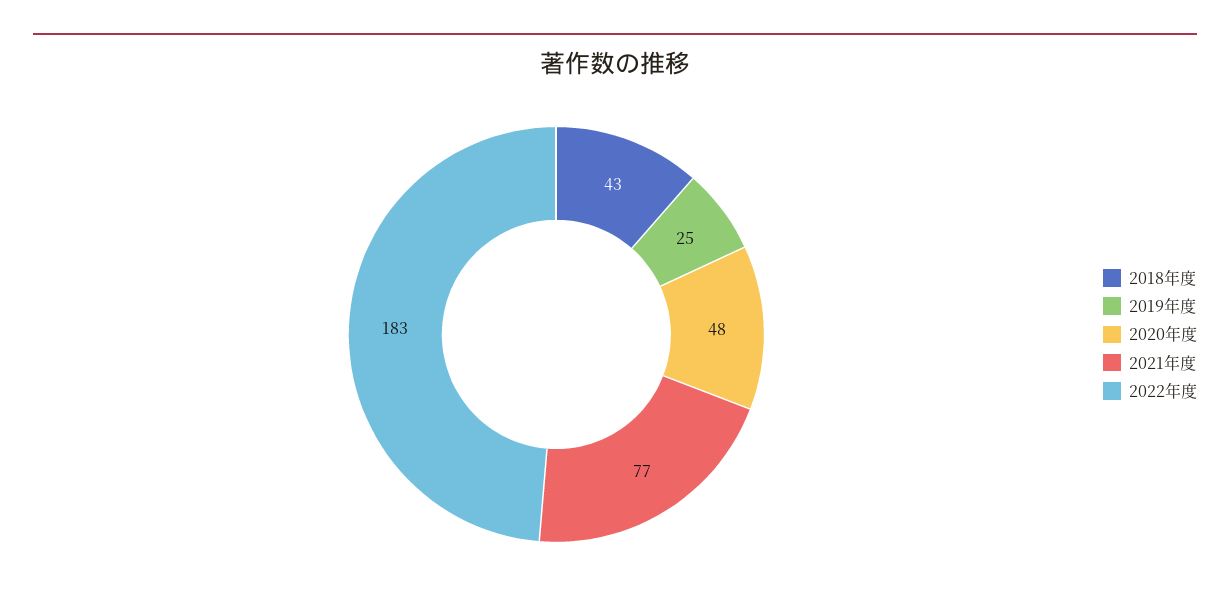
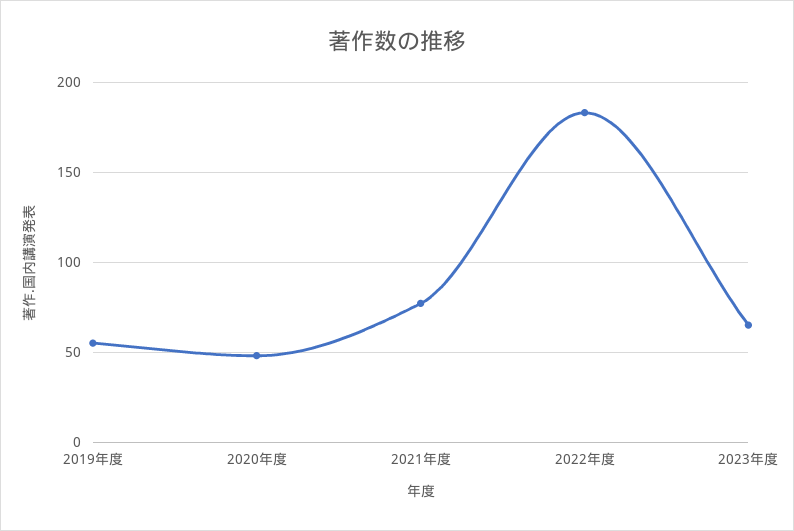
2018年度: 43 -> none
2019年度: 25 -> 55
2023年度: none -> 65

